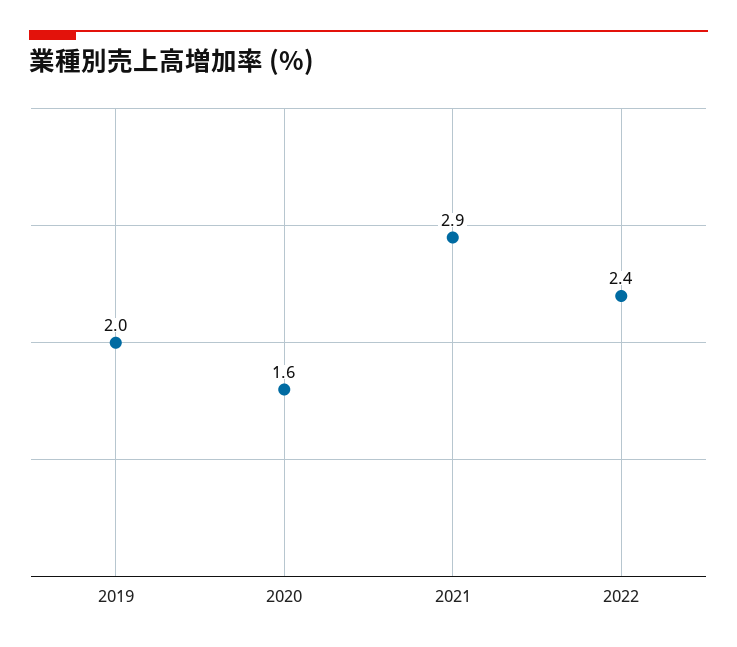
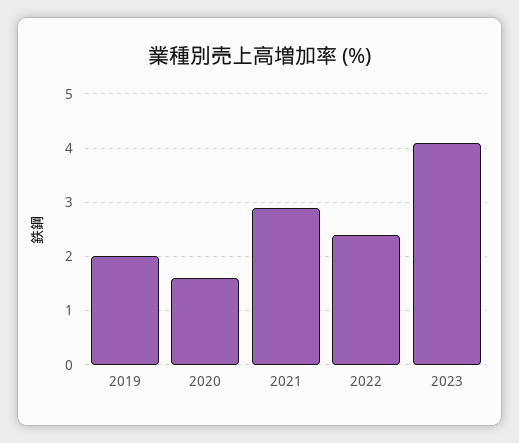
2023: none -> 4

